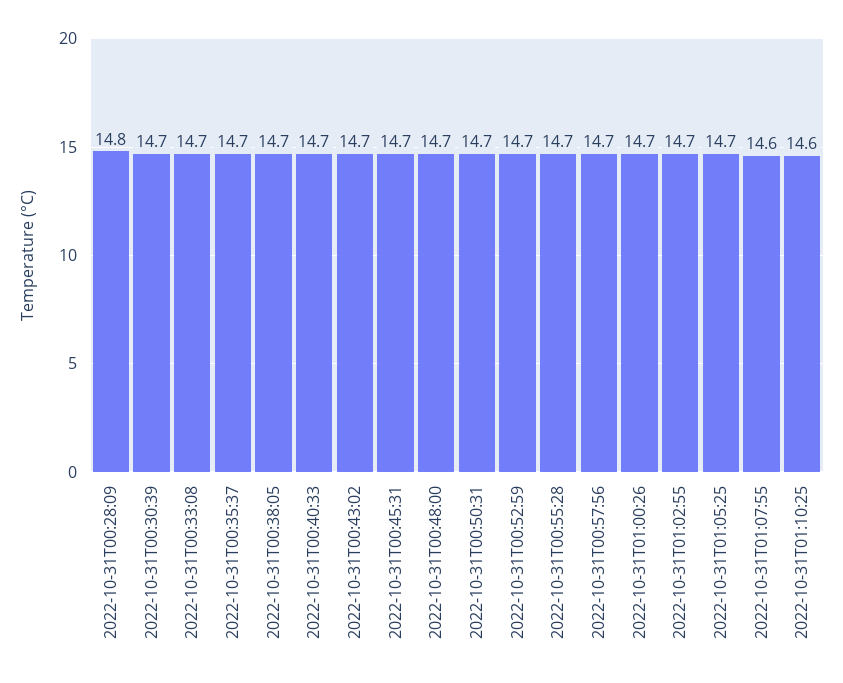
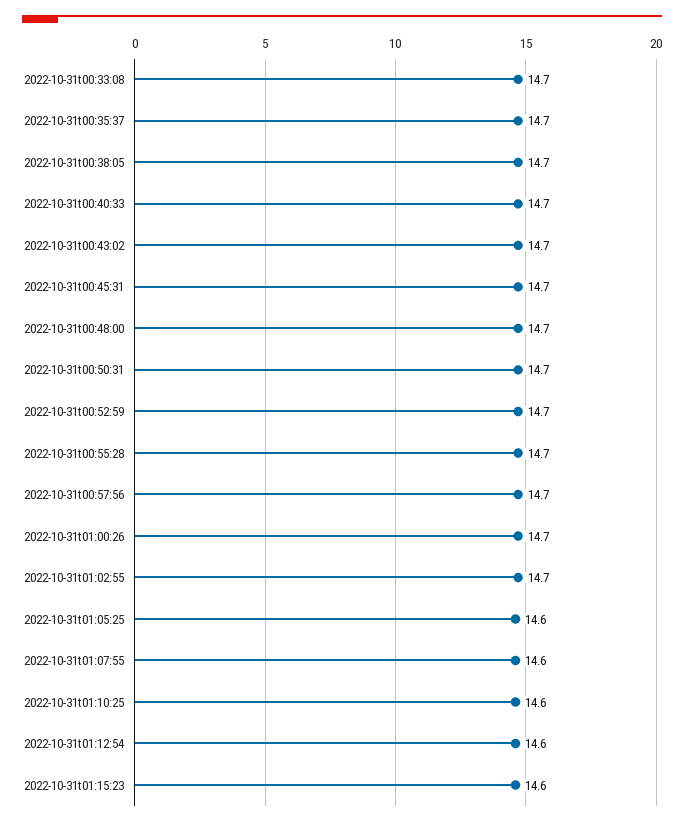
2022-10-31T00:28:09: 14.8 -> none
2022-10-31T00:30:39: 14.7 -> none
2022-10-31T01:05:25: 14.7 -> 14.6
2022-10-31t01:12:54: none -> 14.6
2022-10-31t01:15:23: none -> 14.6

